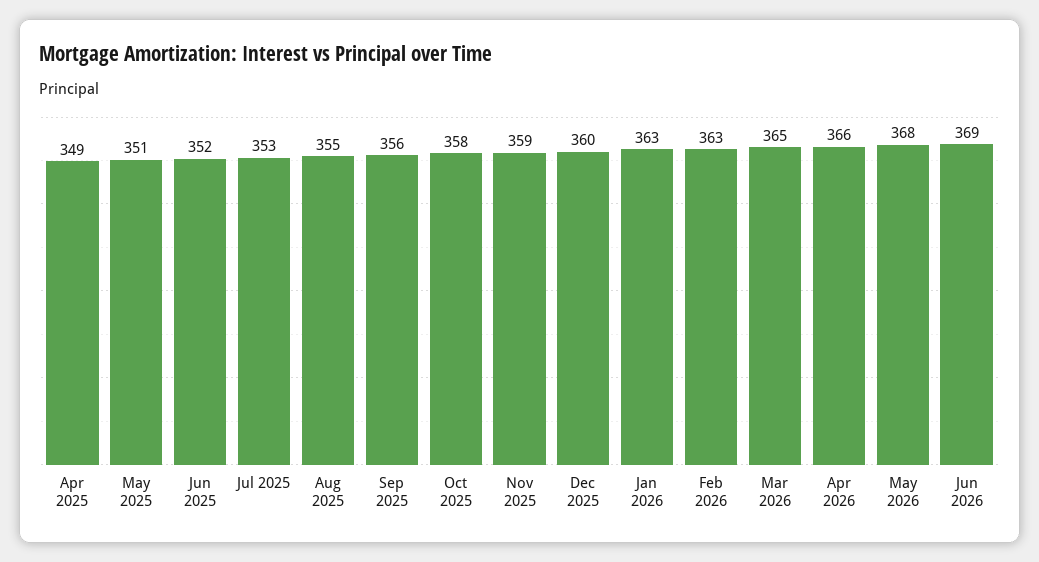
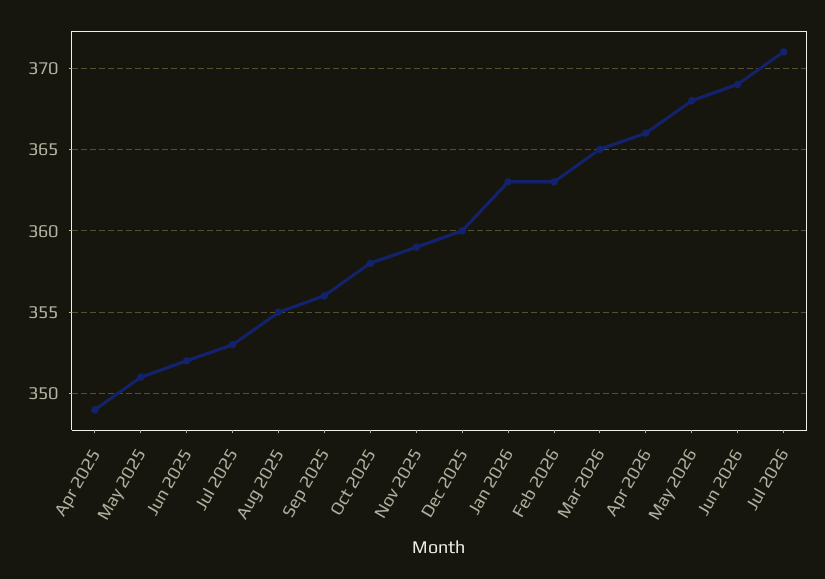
Jul 2026: none -> 371

